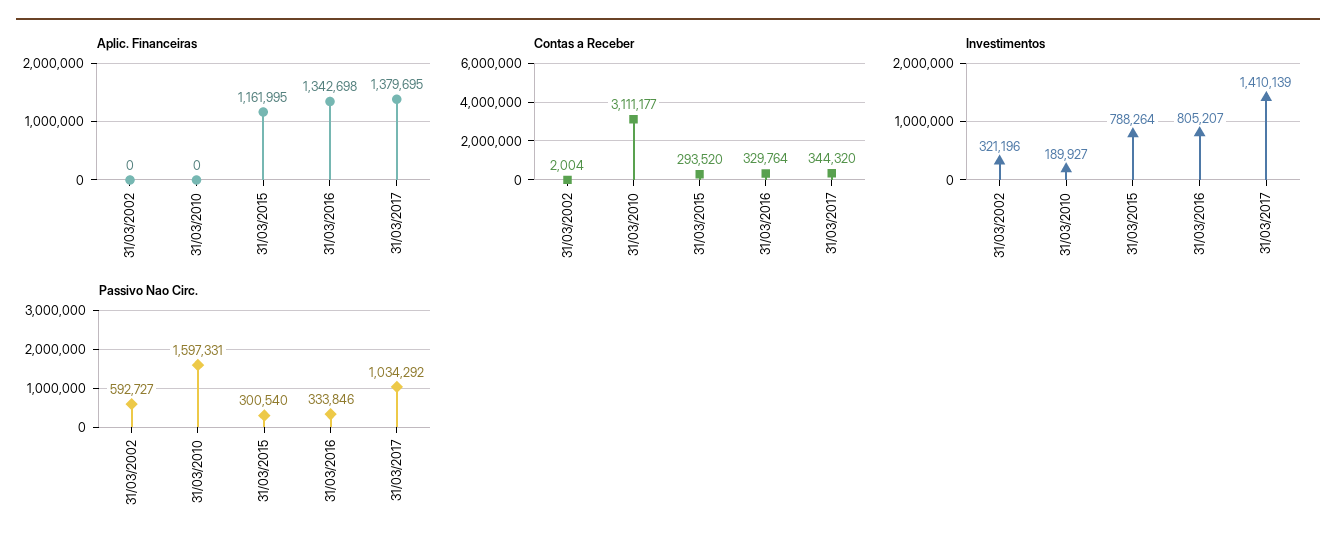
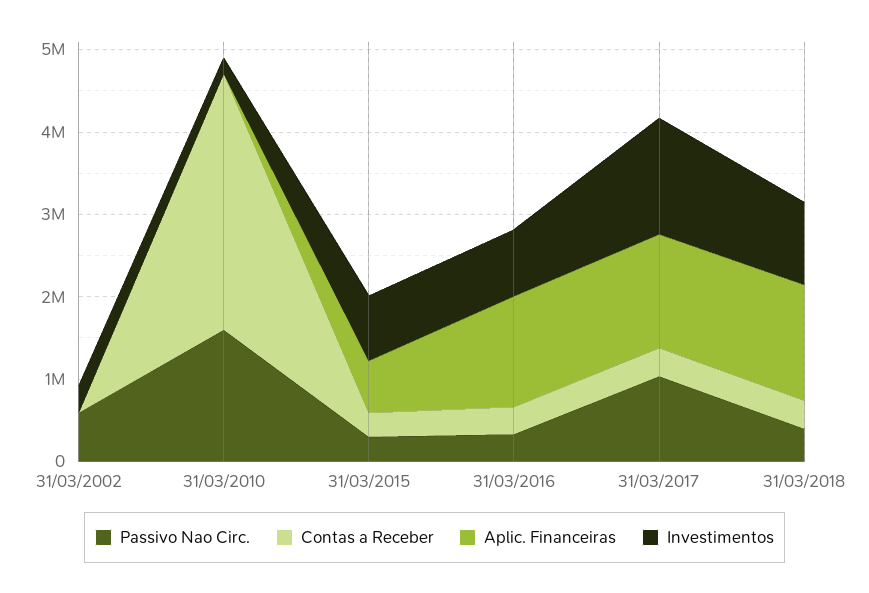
Aplic. Financeiras, 31/03/2015: 1161995 -> 600000
Passivo Nao Circ., 31/03/2018: none -> 400000
Contas a Receber, 31/03/2018: none -> 400000
Aplic. Financeiras, 31/03/2018: none -> 1400000
Investimentos, 31/03/2018: none -> 1000000

